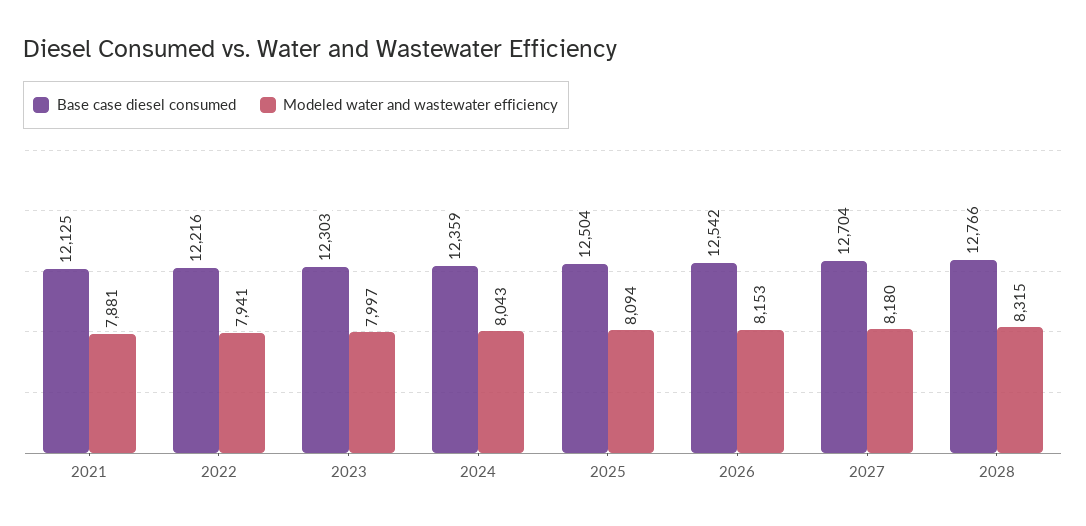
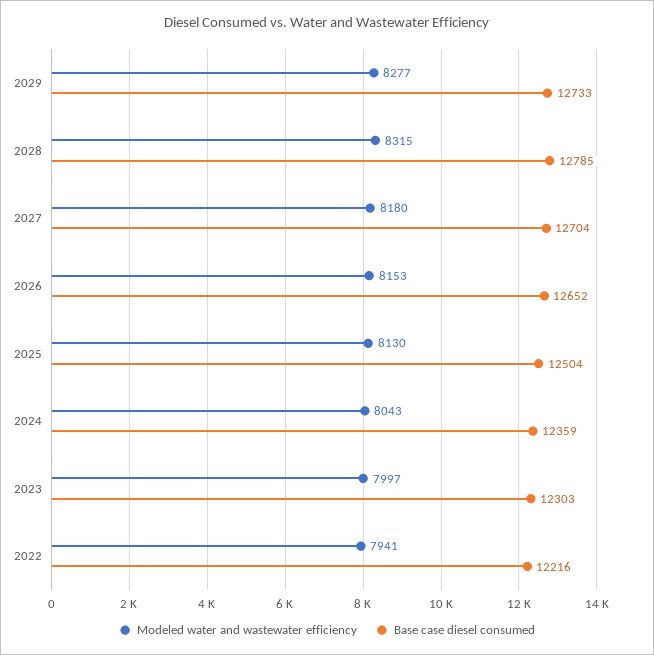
Base case diesel consumed, 2021: 12125 -> none
Modeled water and wastewater efficiency, 2021: 7881 -> none
Modeled water and wastewater efficiency, 2025: 8094 -> 8130
Base case diesel consumed, 2026: 12542 -> 12652
Base case diesel consumed, 2028: 12766 -> 12785
Modeled water and wastewater efficiency, 2029: none -> 8277
Base case diesel consumed, 2029: none -> 12733

